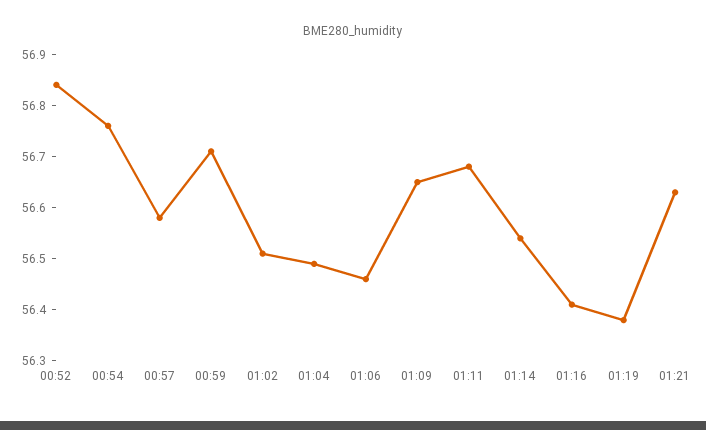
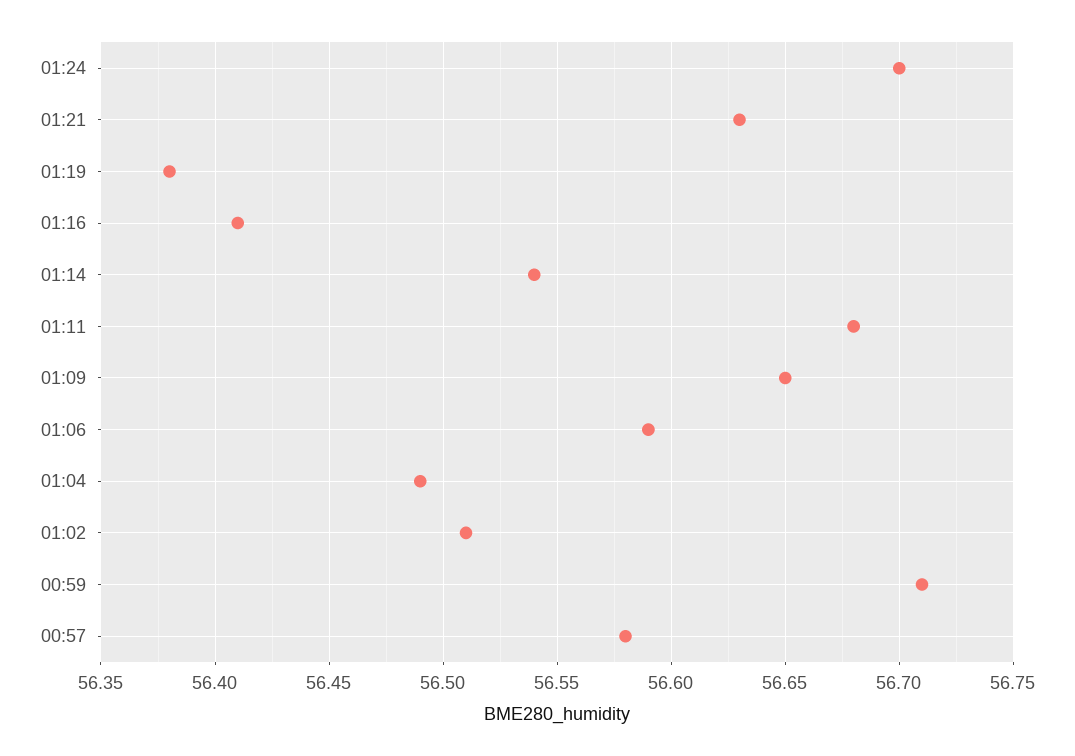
00:52: 56.85 -> none
00:54: 56.75 -> none
01:06: 56.45 -> 56.59
01:24: none -> 56.7

